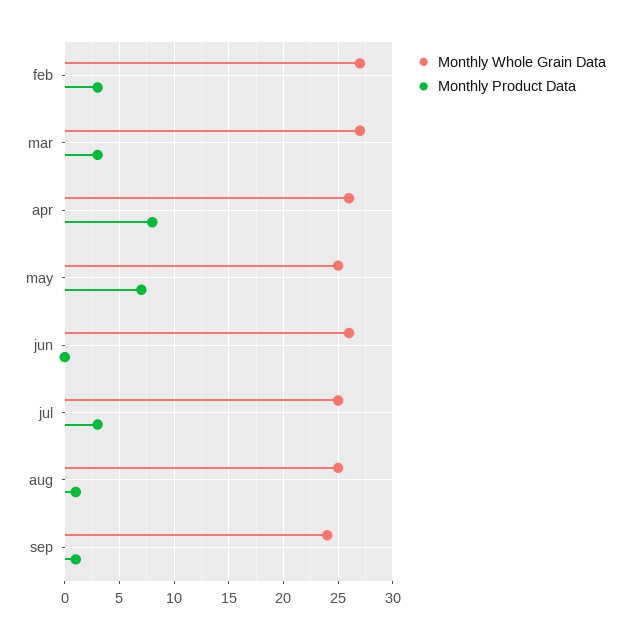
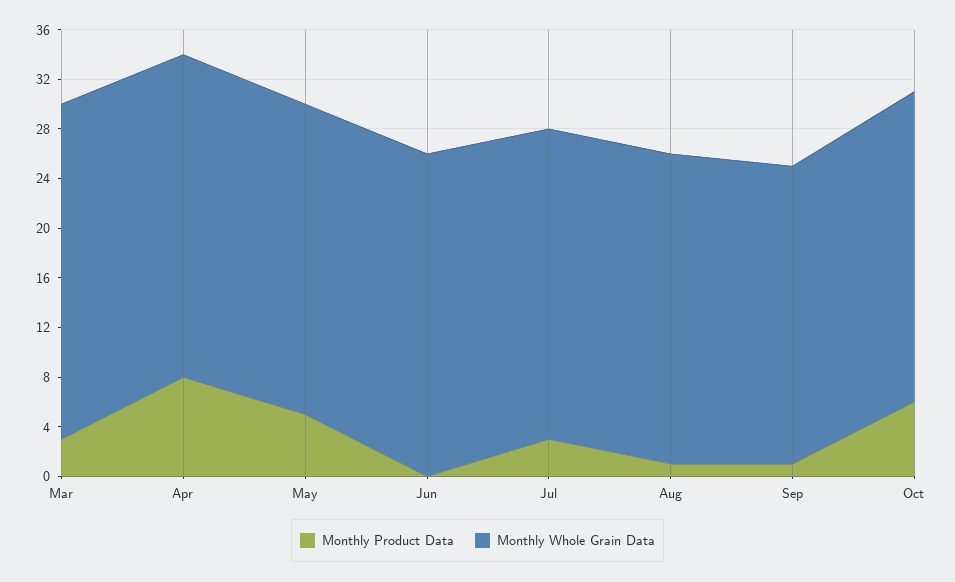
Monthly Whole Grain Data, feb: 27 -> none
Monthly Product Data, feb: 3 -> none
Monthly Product Data, may: 7 -> 5
Monthly Product Data, Oct: none -> 6
Monthly Whole Grain Data, Oct: none -> 25

